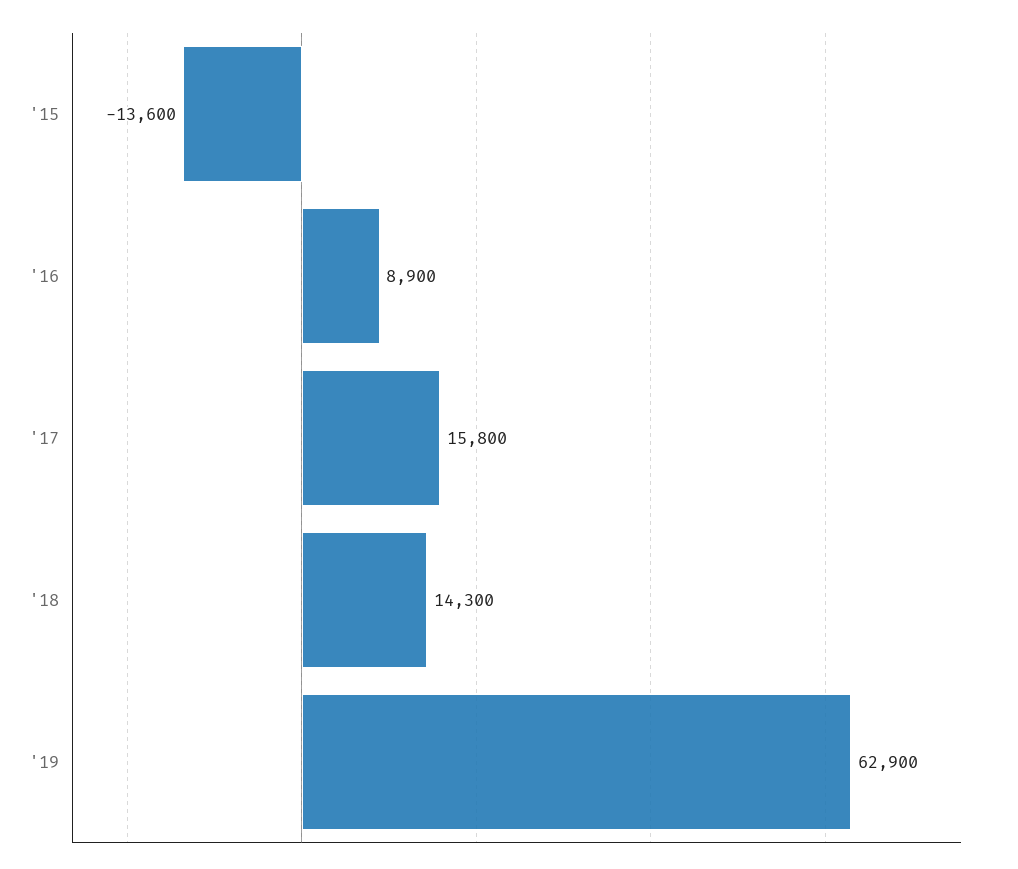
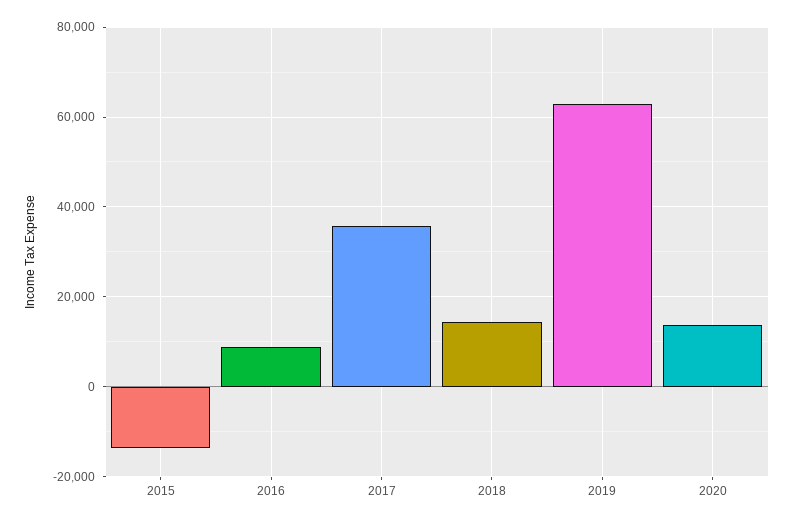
'17: 15800 -> 36000
2020: none -> 14000

